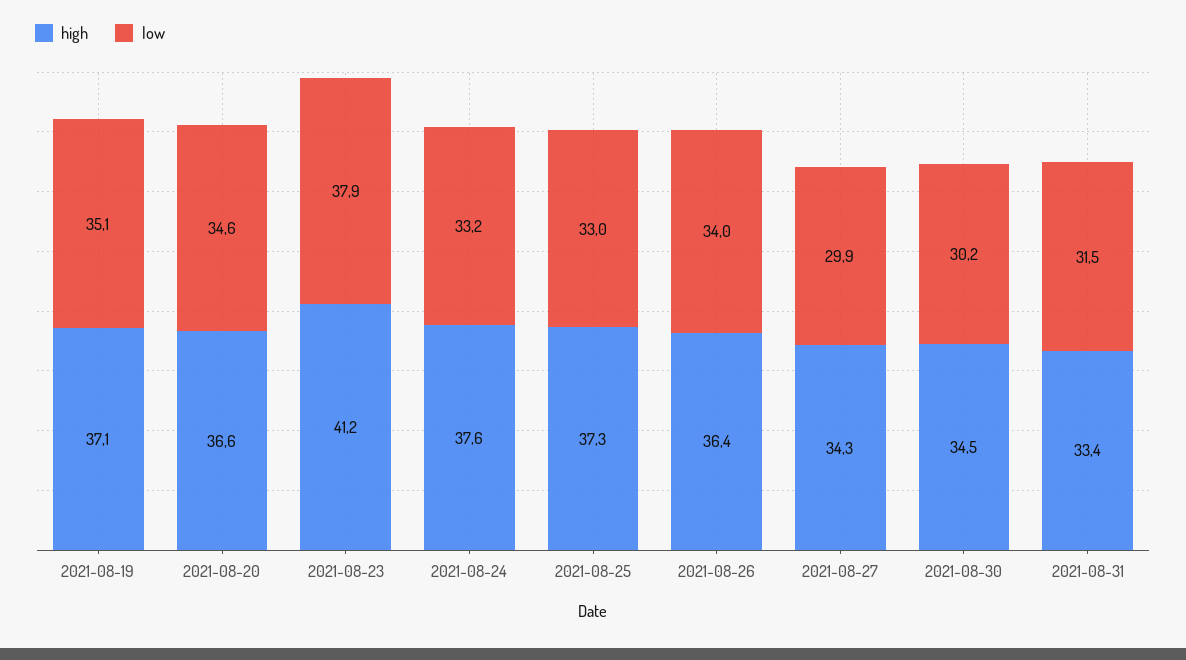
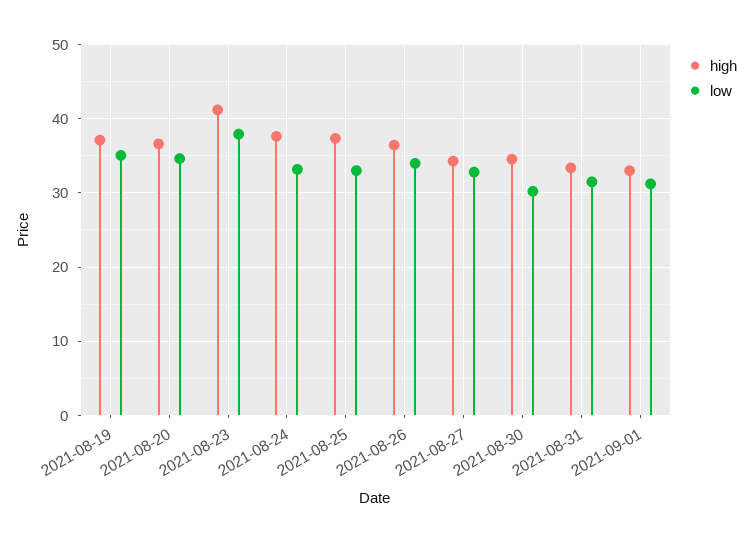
low, 2021-08-27: 29.9 -> 33
high, 2021-09-01: none -> 33
low, 2021-09-01: none -> 31

